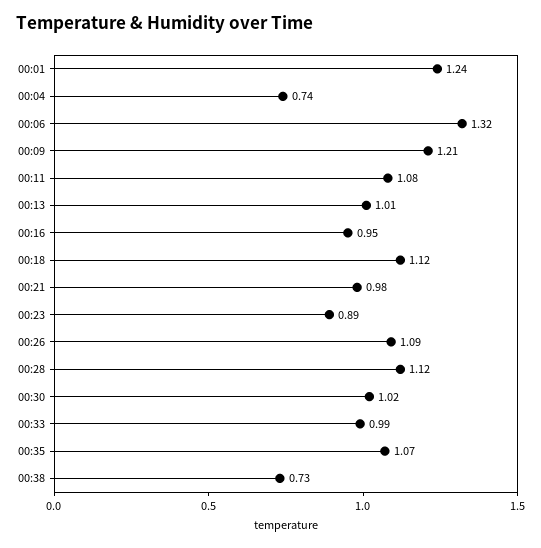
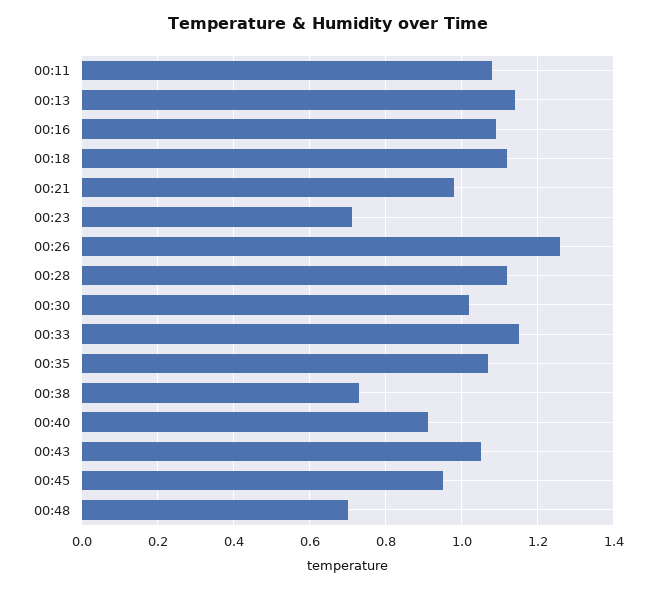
00:01: 1.24 -> none
00:04: 0.74 -> none
00:06: 1.32 -> none
00:09: 1.21 -> none
00:13: 1.01 -> 1.15
00:16: 0.95 -> 1.1
00:23: 0.89 -> 0.7
00:26: 1.09 -> 1.25
00:33: 0.99 -> 1.15
00:40: none -> 0.9
00:43: none -> 1.05
00:45: none -> 0.95
00:48: none -> 0.7

